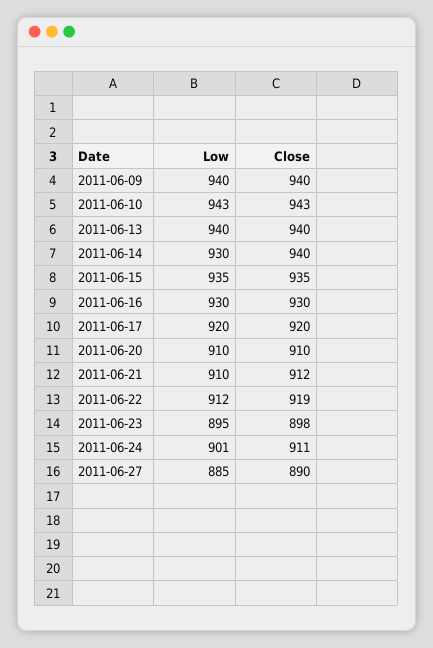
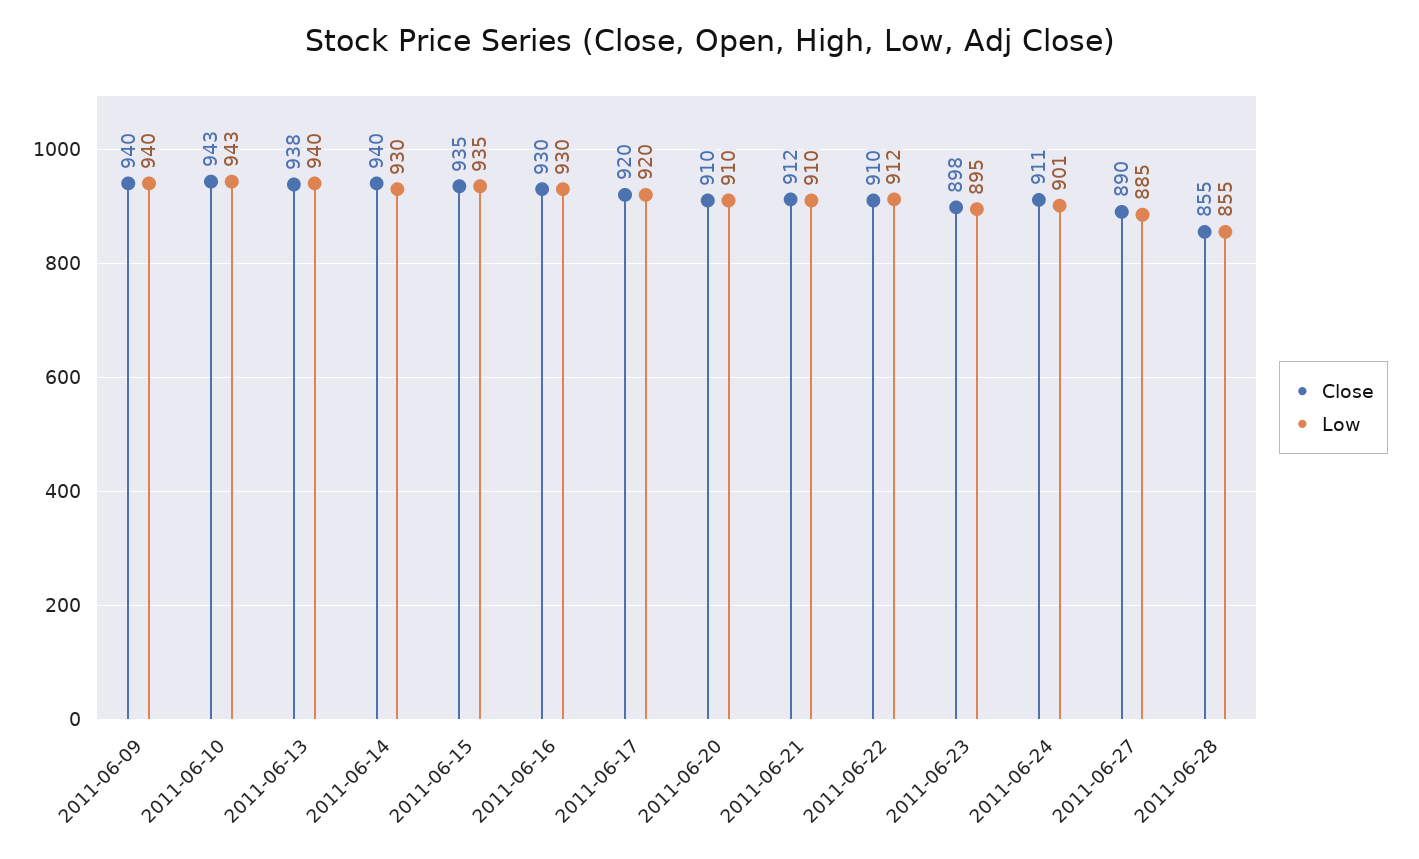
Close, 2011-06-13: 940 -> 938
Close, 2011-06-22: 919 -> 910
Close, 2011-06-28: none -> 855
Low, 2011-06-28: none -> 855

